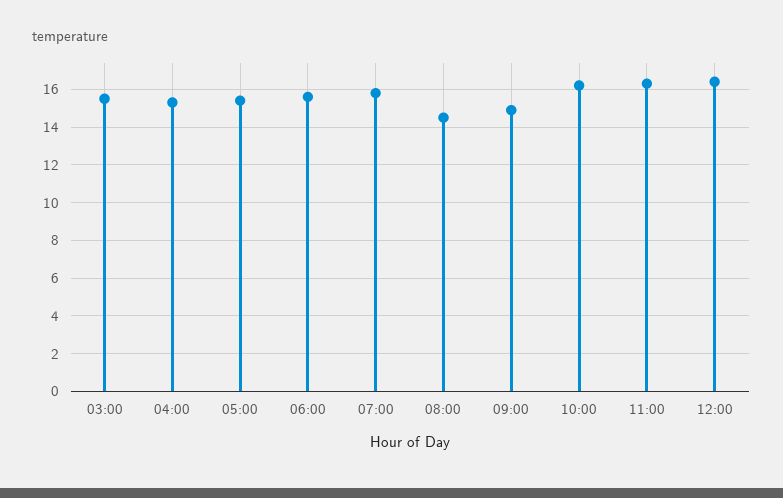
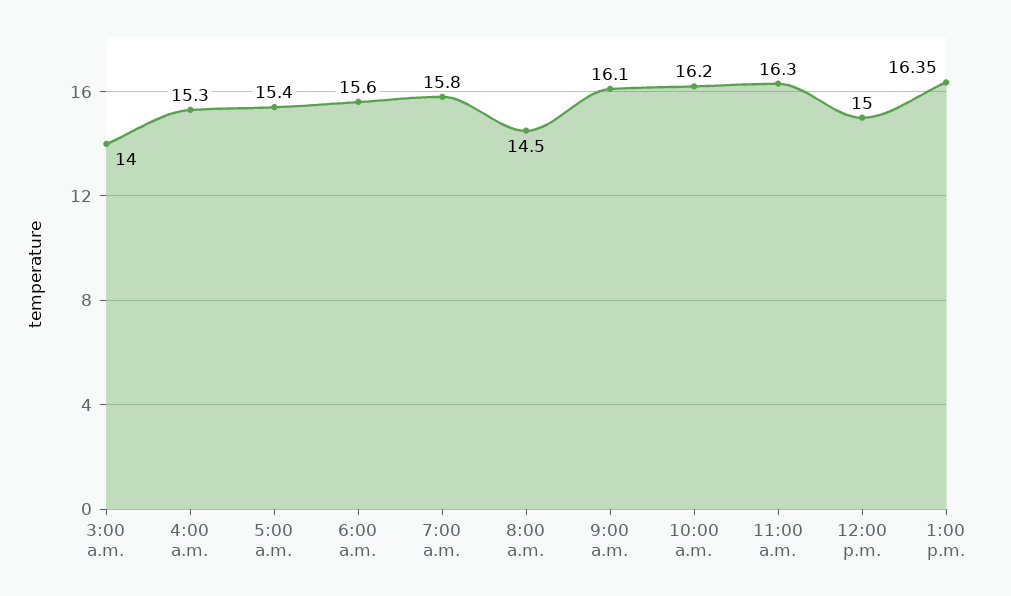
03:00: 15.5 -> 14
09:00: 15 -> 16.1
12:00: 16.5 -> 15
1:00 p.m.: none -> 16.35

